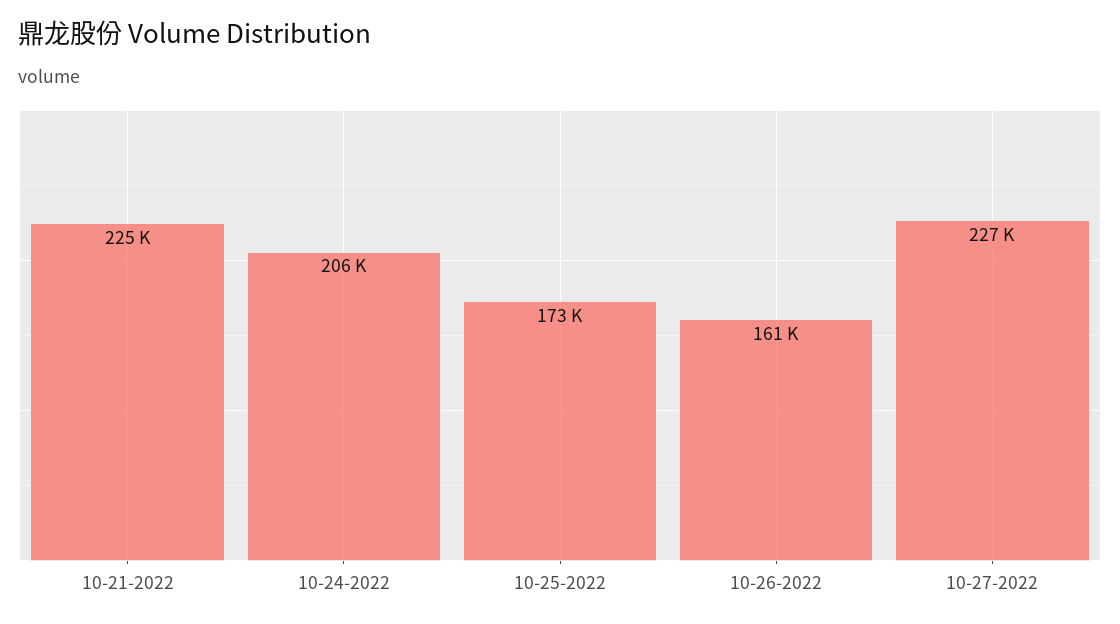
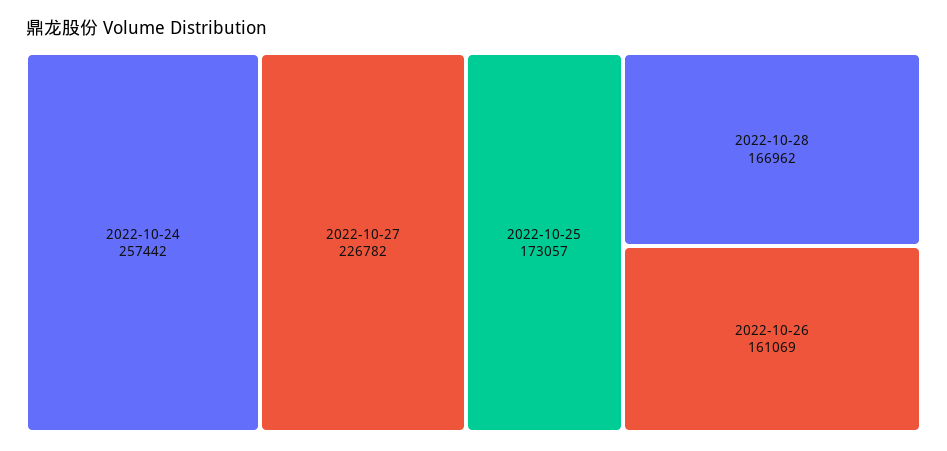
10-21-2022: 225000 -> none
10-24-2022: 206000 -> 257442
2022-10-28: none -> 166962

